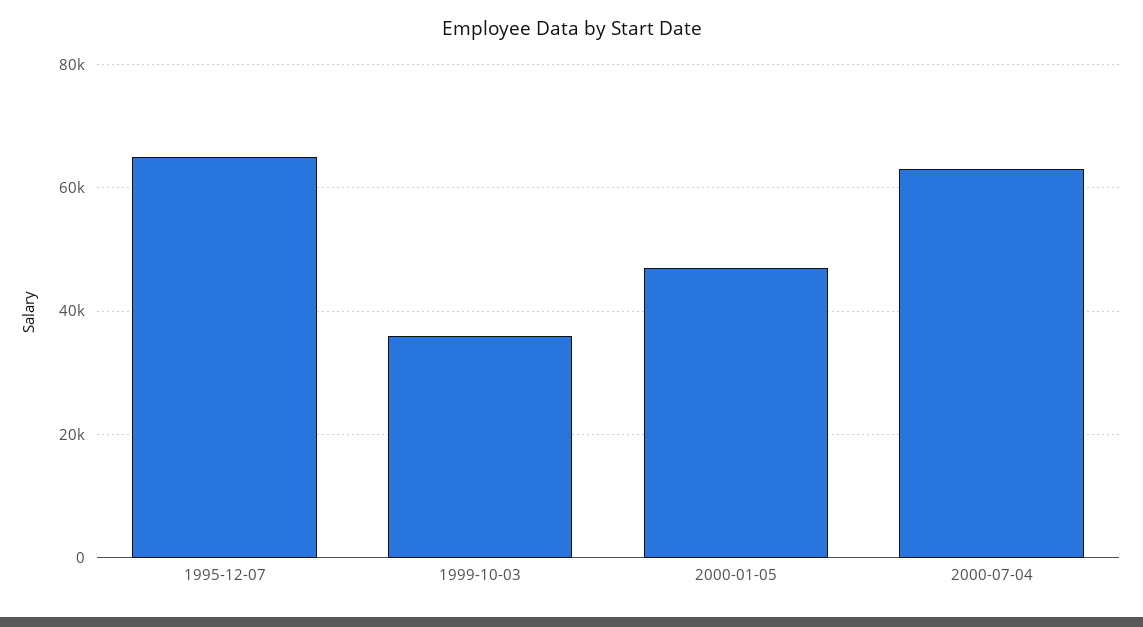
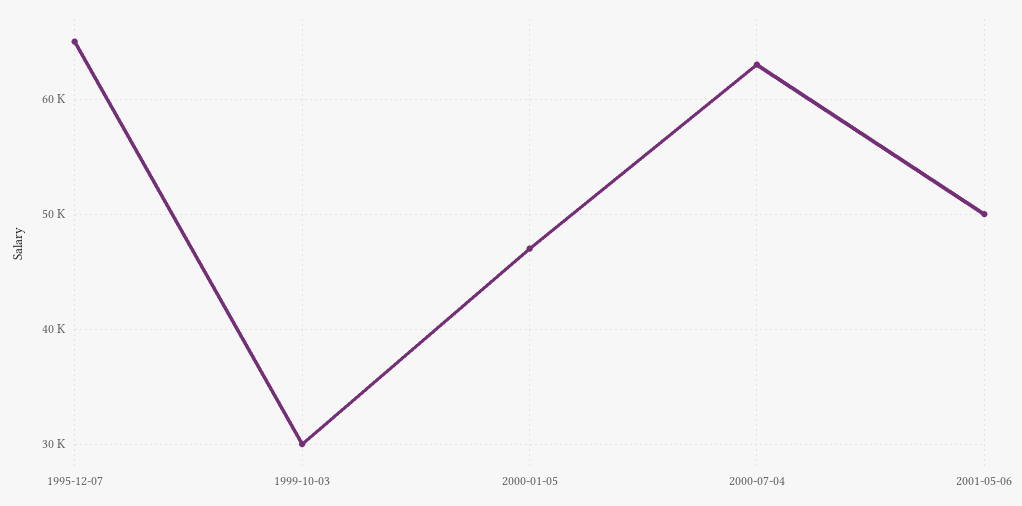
1999-10-03: 36000 -> 30000
2001-05-06: none -> 50000

